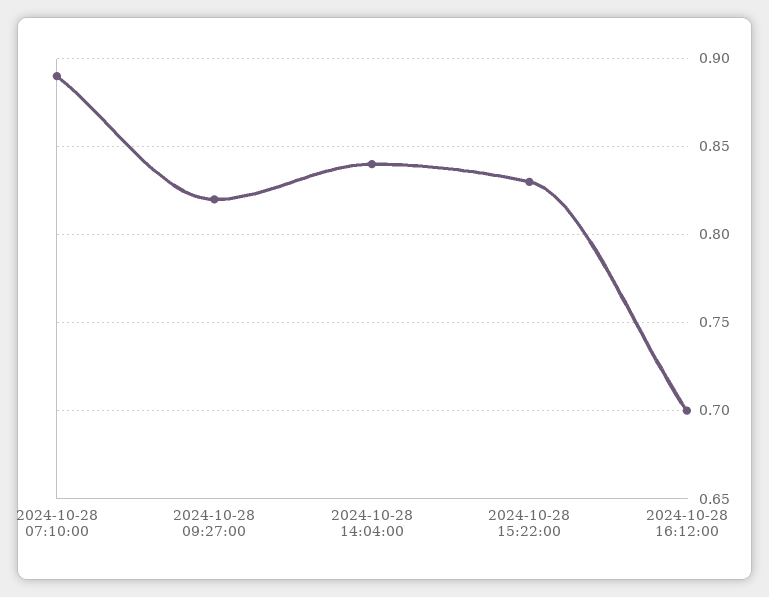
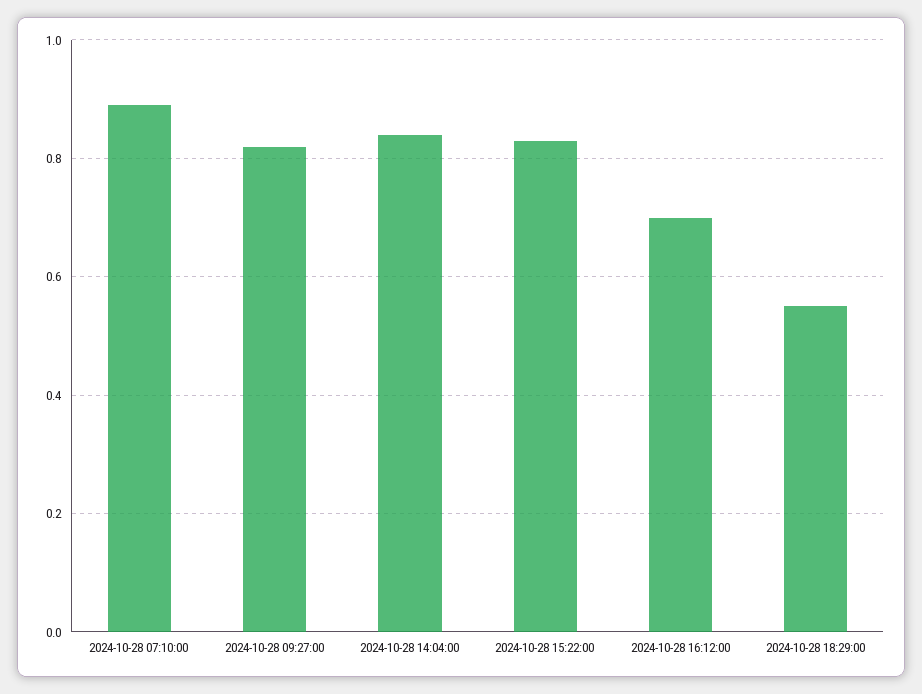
2024-10-28 18:29:00: none -> 0.55

